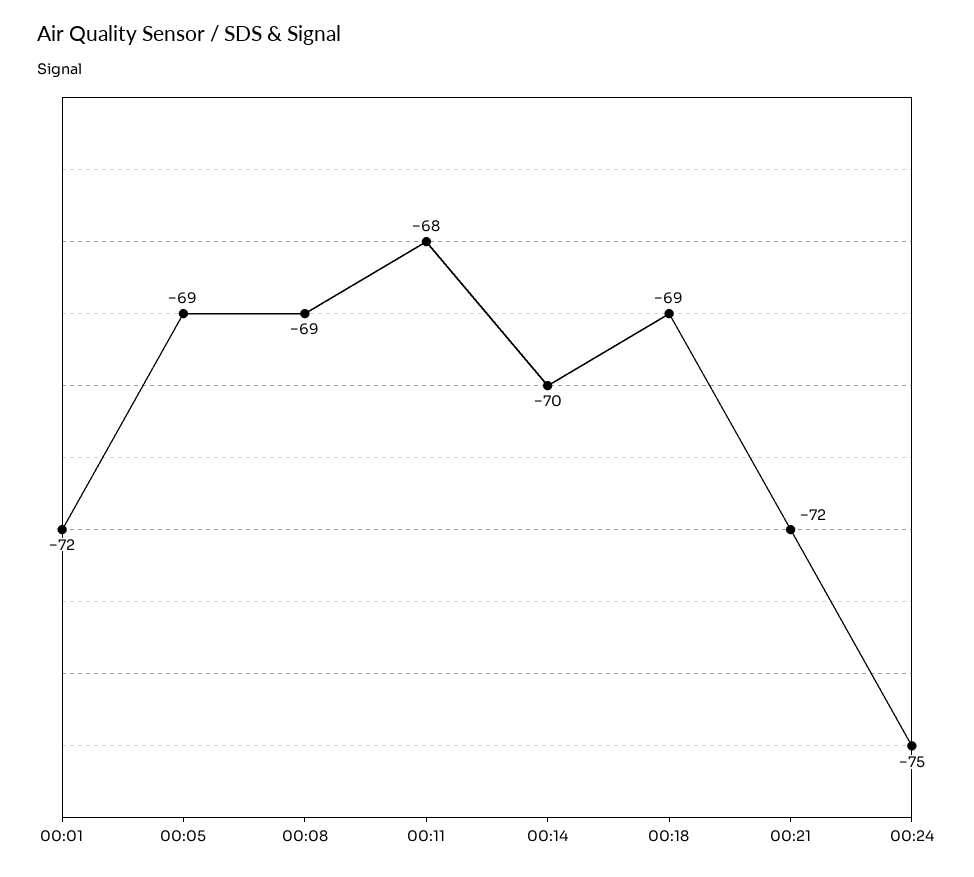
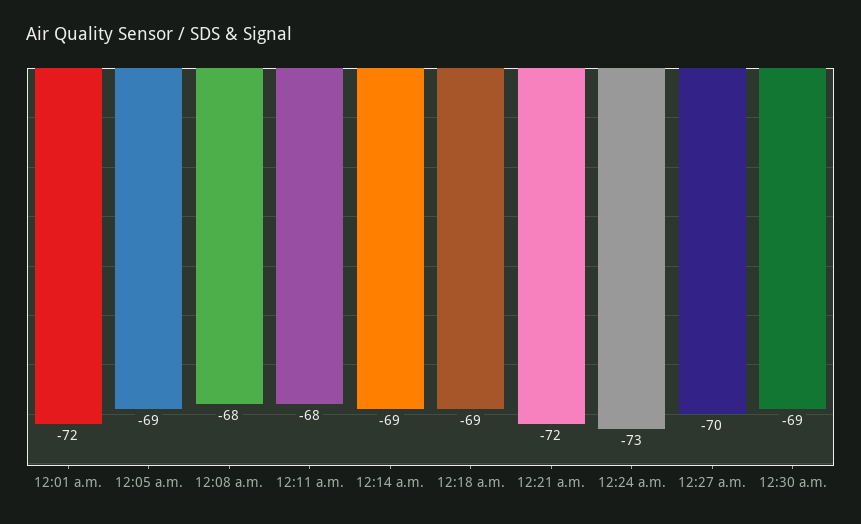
00:08: -69 -> -68
00:14: -70 -> -69
00:24: -75 -> -73
12:27 a.m.: none -> -70
12:30 a.m.: none -> -69

